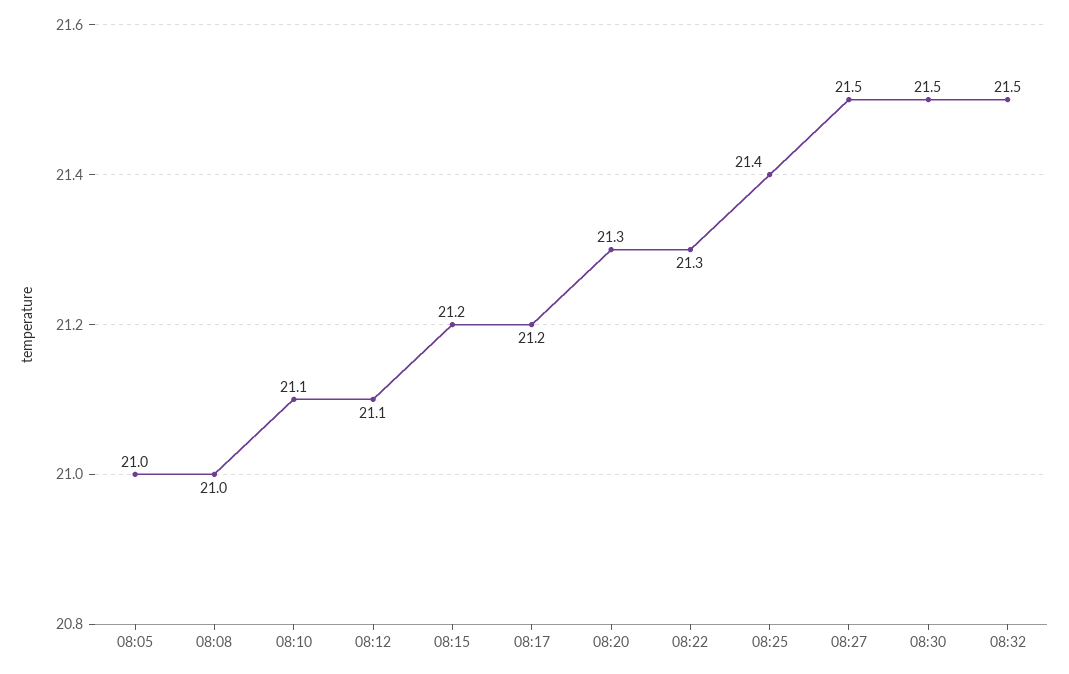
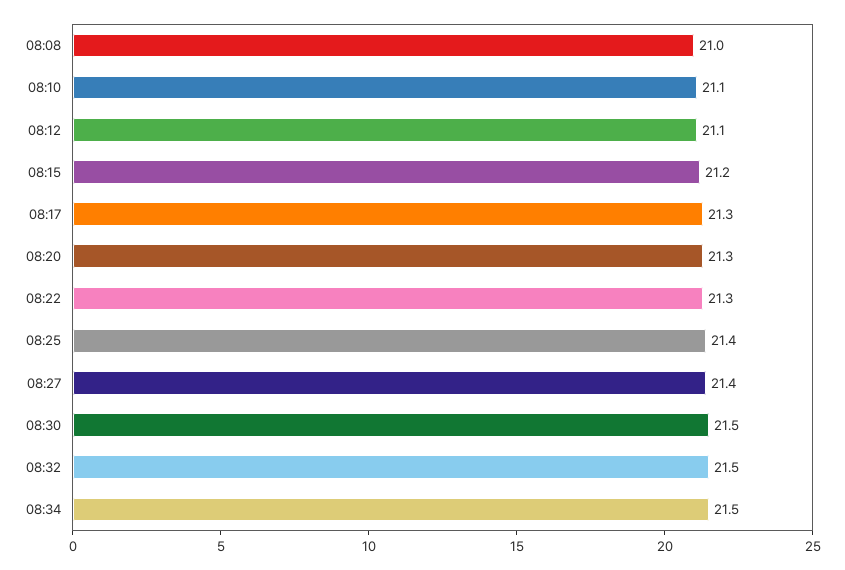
08:05: 21 -> none
08:17: 21.2 -> 21.3
08:27: 21.5 -> 21.4
08:34: none -> 21.5

